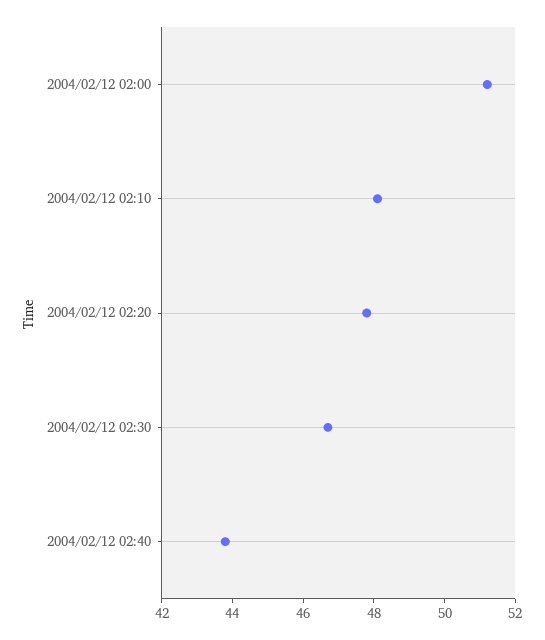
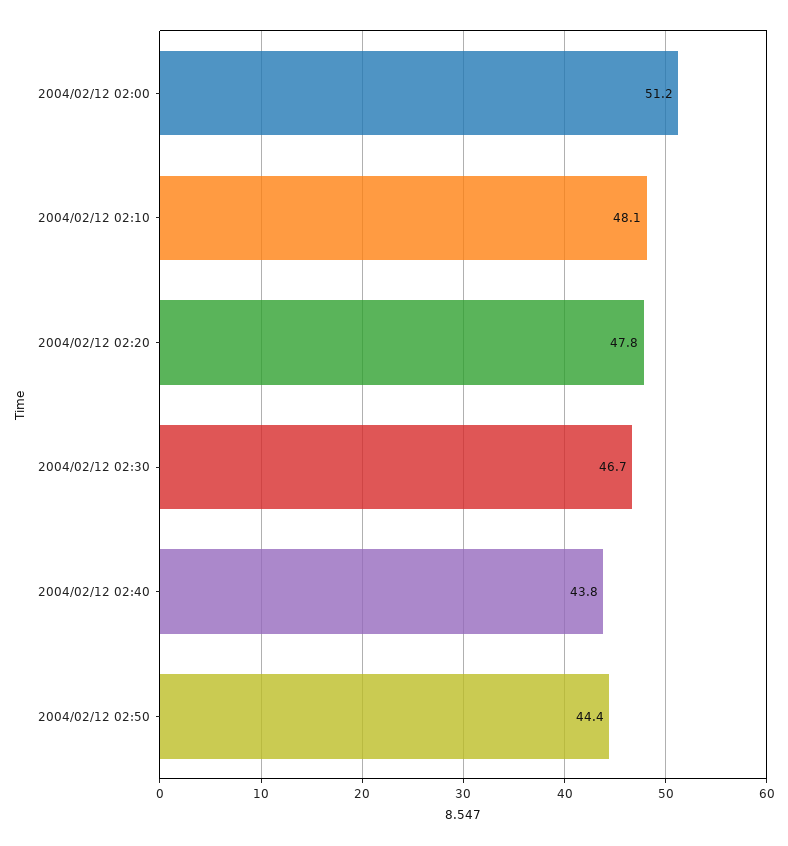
2004/02/12 02:50: none -> 44.4

